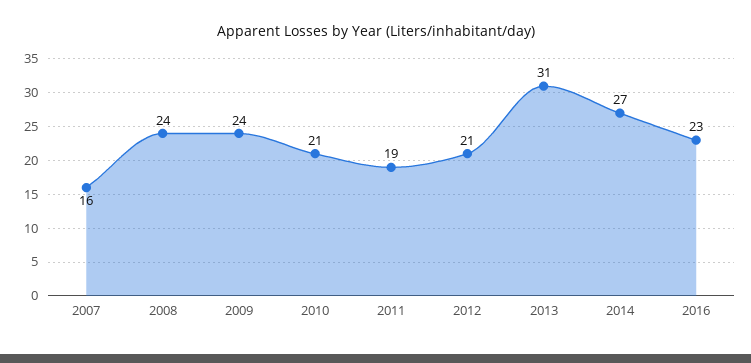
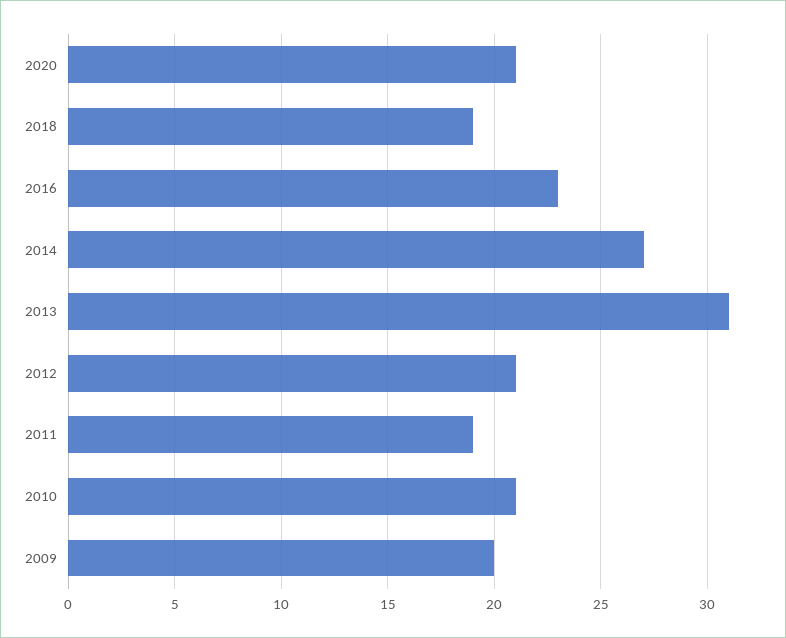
2007: 16 -> none
2008: 24 -> none
2009: 24 -> 20
2020: none -> 21
2018: none -> 19

